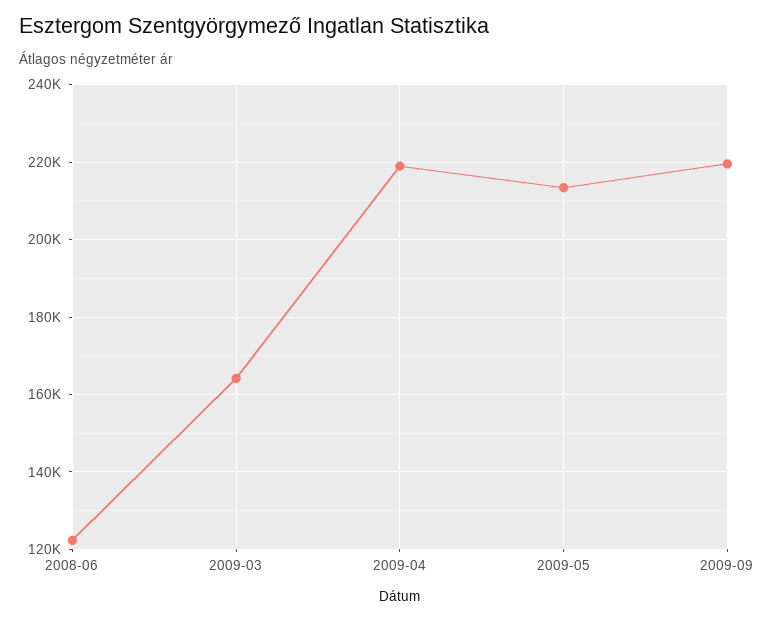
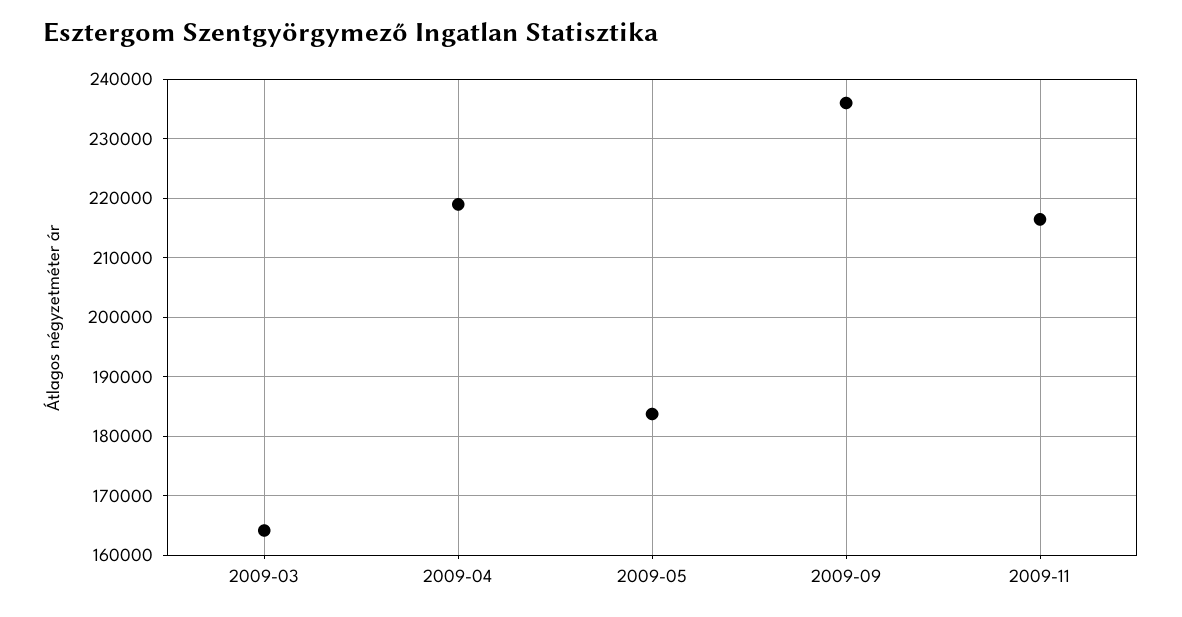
2008-06: 122000 -> none
2009-05: 214000 -> 184000
2009-09: 220000 -> 236000
2009-11: none -> 216000

